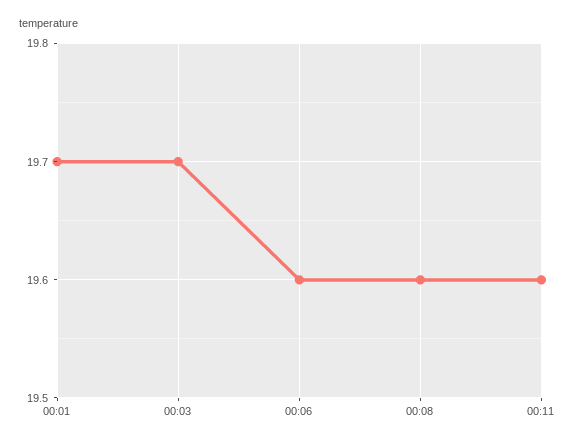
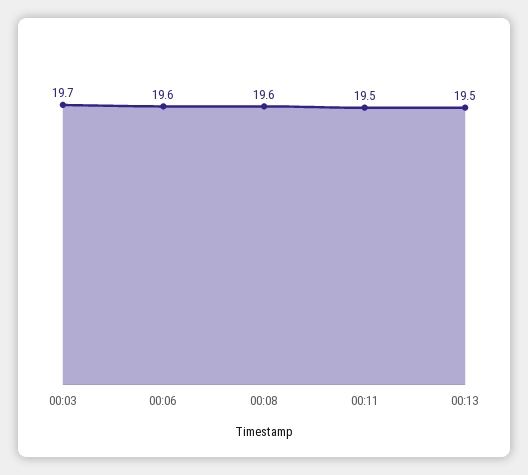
00:01: 19.7 -> none
00:11: 19.6 -> 19.5
00:13: none -> 19.5

